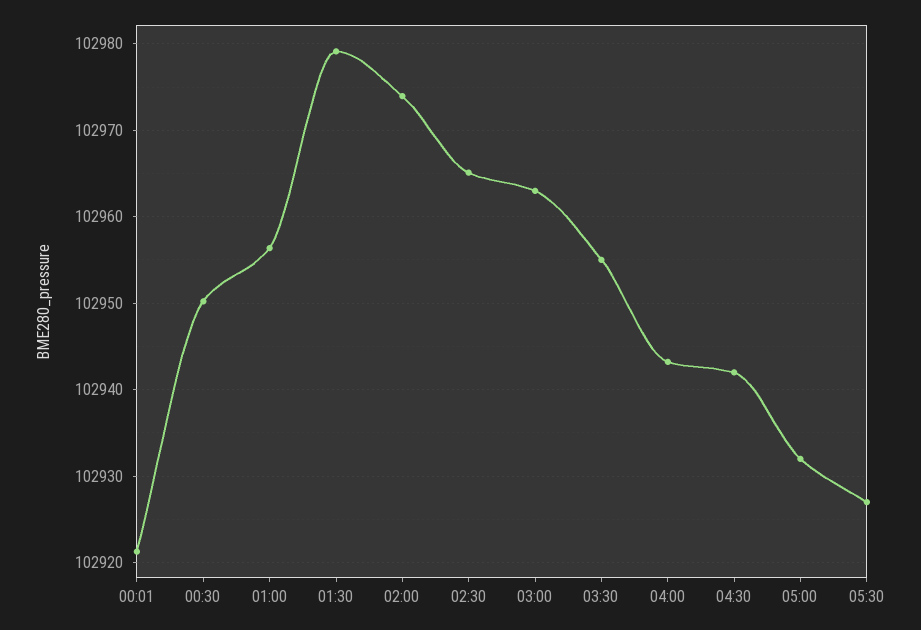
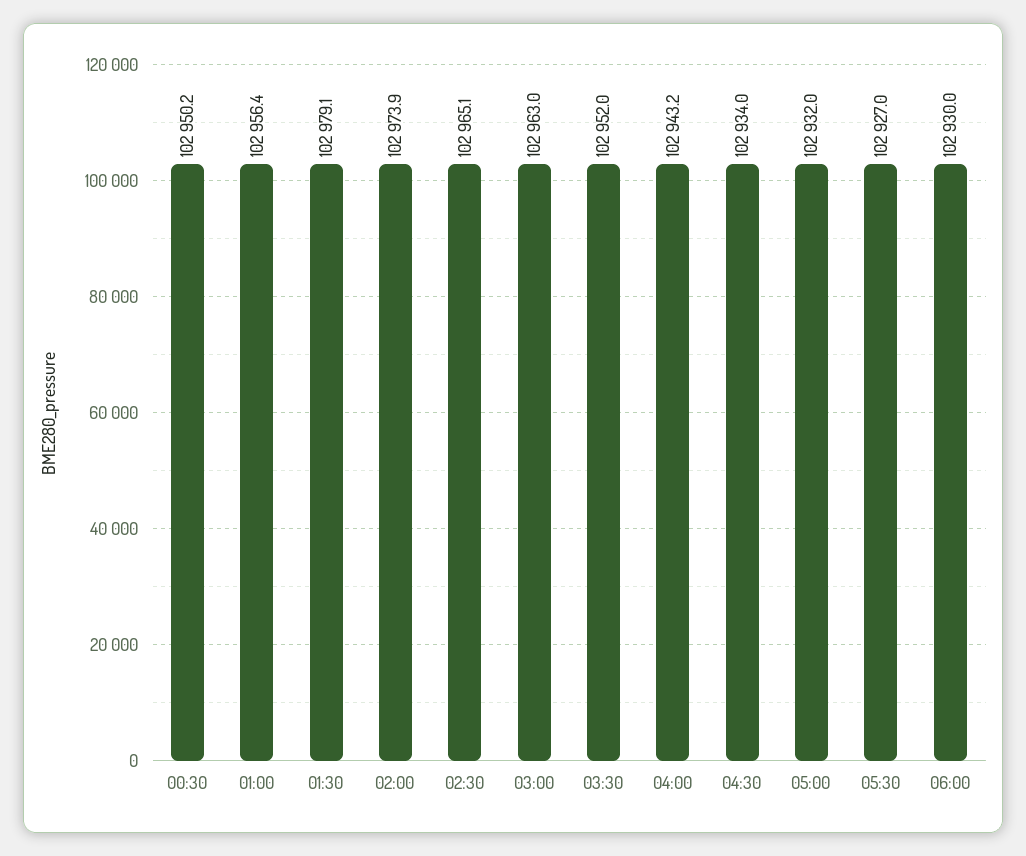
00:01: 102921 -> none
03:30: 102955 -> 102952
04:30: 102942 -> 102934
06:00: none -> 102930

